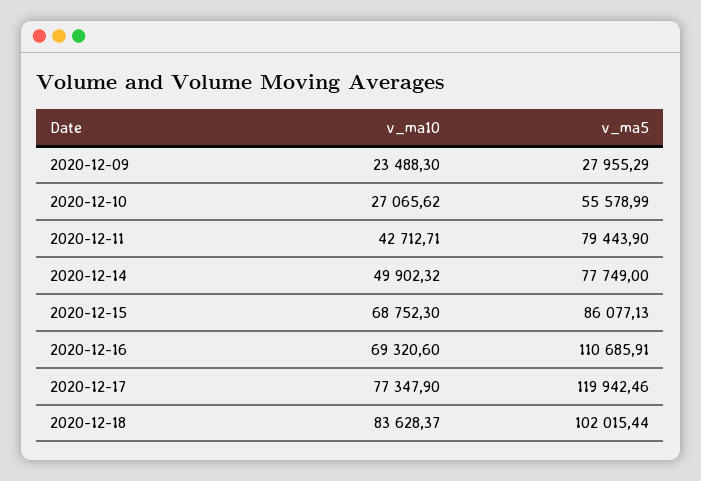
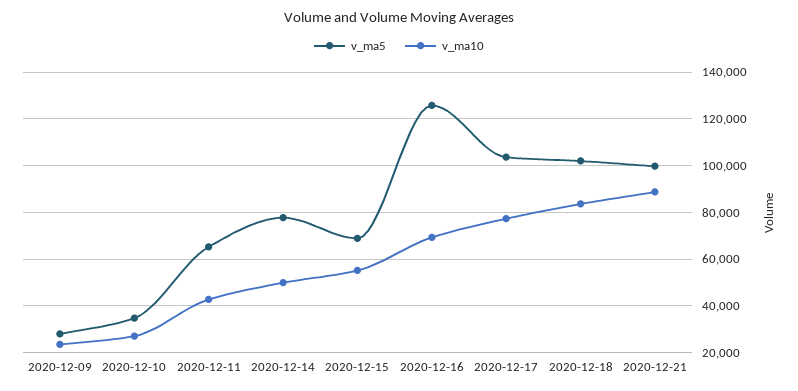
v_ma5, 2020-12-10: 55578.99 -> 35000
v_ma5, 2020-12-11: 79443.9 -> 65000
v_ma10, 2020-12-15: 68752.3 -> 55000
v_ma5, 2020-12-15: 86077.13 -> 70000
v_ma5, 2020-12-16: 110685.91 -> 125000
v_ma5, 2020-12-17: 119942.46 -> 105000
v_ma5, 2020-12-21: none -> 100000
v_ma10, 2020-12-21: none -> 90000

